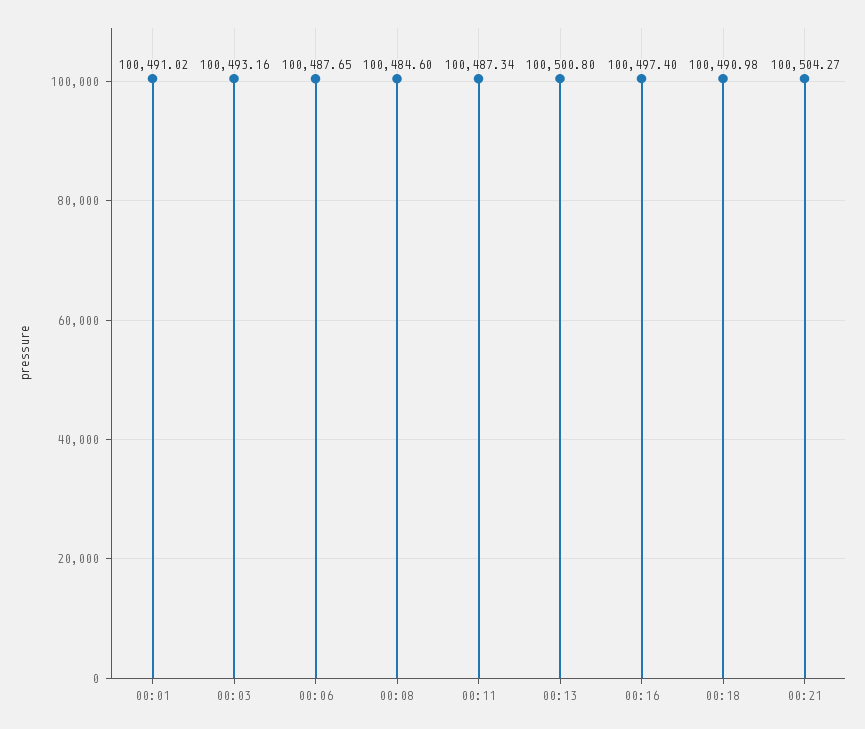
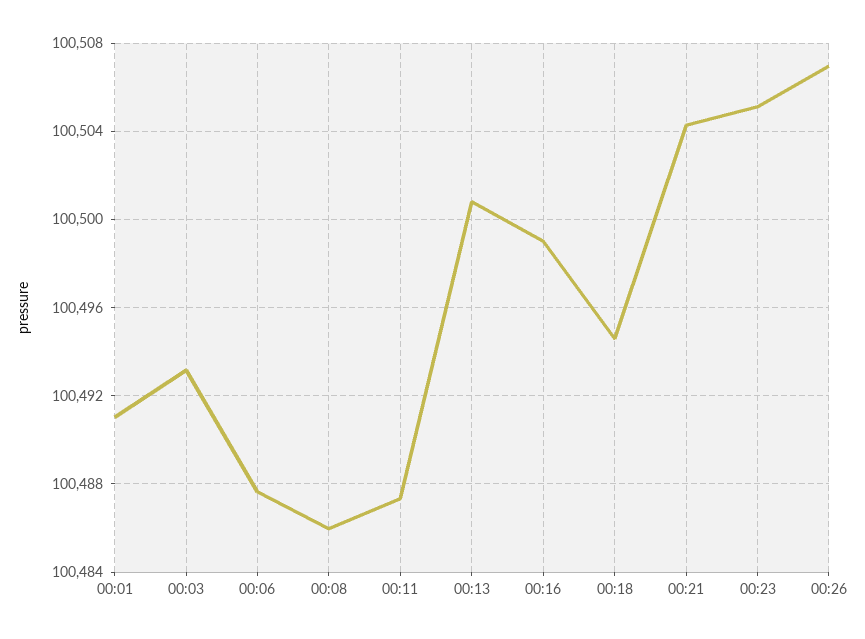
00:08: 100484.6 -> 100486
00:16: 100497.4 -> 100499
00:18: 100490.98 -> 100494.5
00:23: none -> 100505
00:26: none -> 100507

